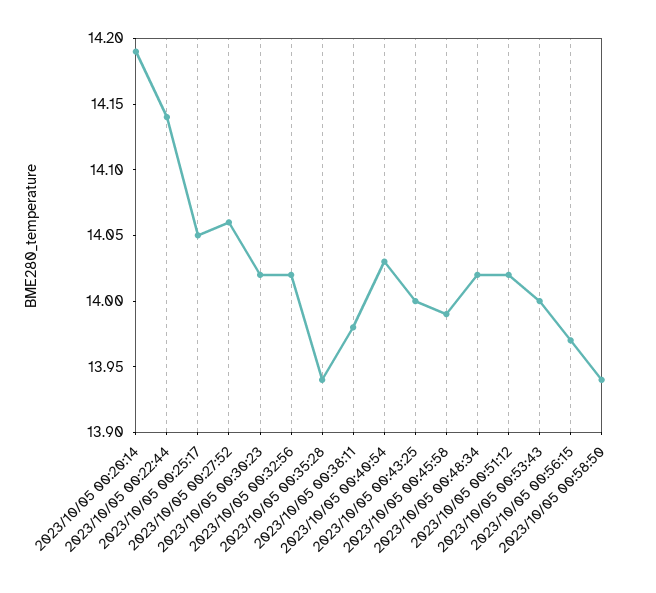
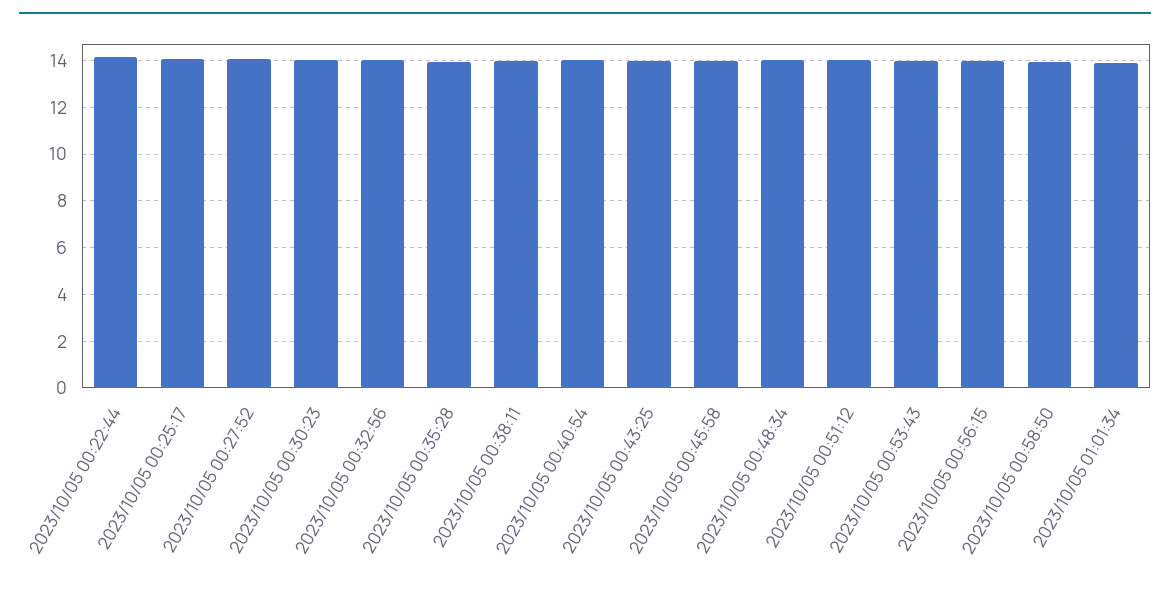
2023/10/05 00:20:14: 14.19 -> none
2023/10/05 01:01:34: none -> 14

